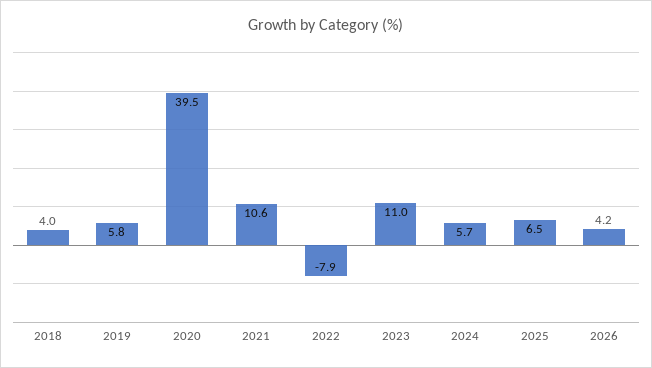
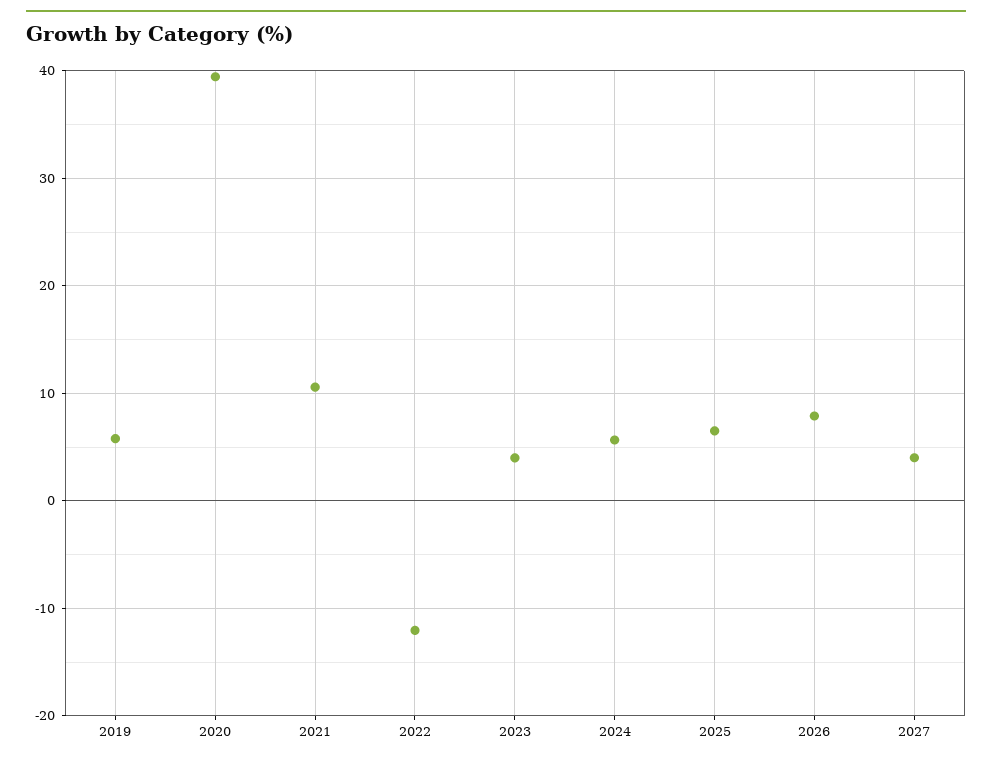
2018: 4 -> none
2022: -7.9 -> -12
2023: 11 -> 4
2026: 4.2 -> 8
2027: none -> 4

